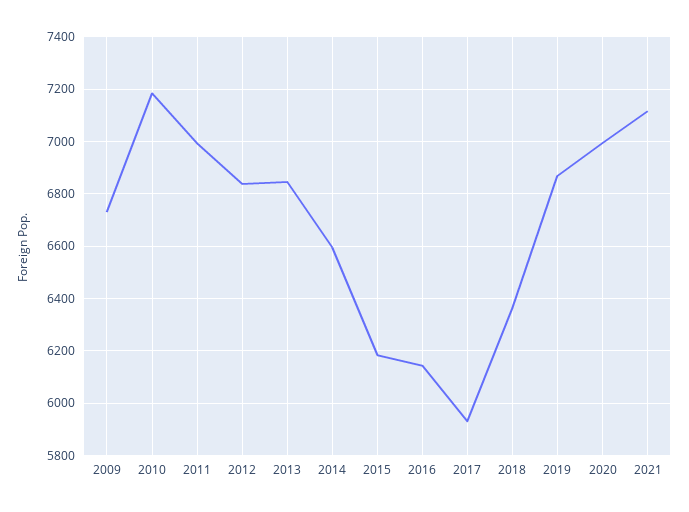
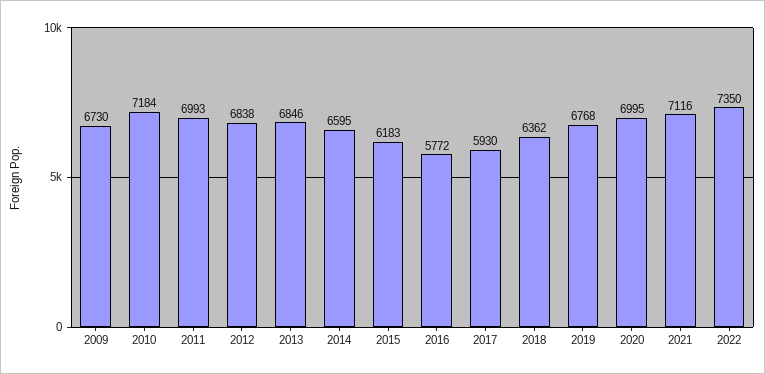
2016: 6150 -> 5772
2019: 6875 -> 6768
2022: none -> 7350

